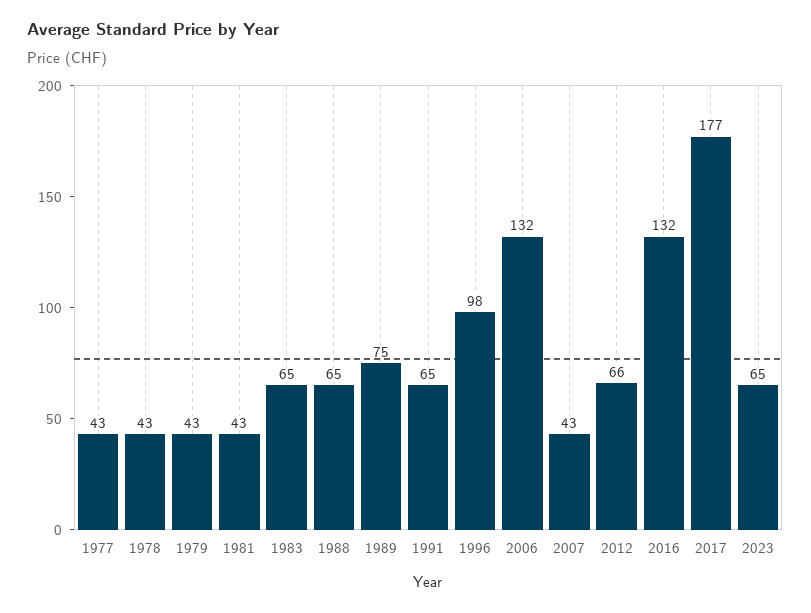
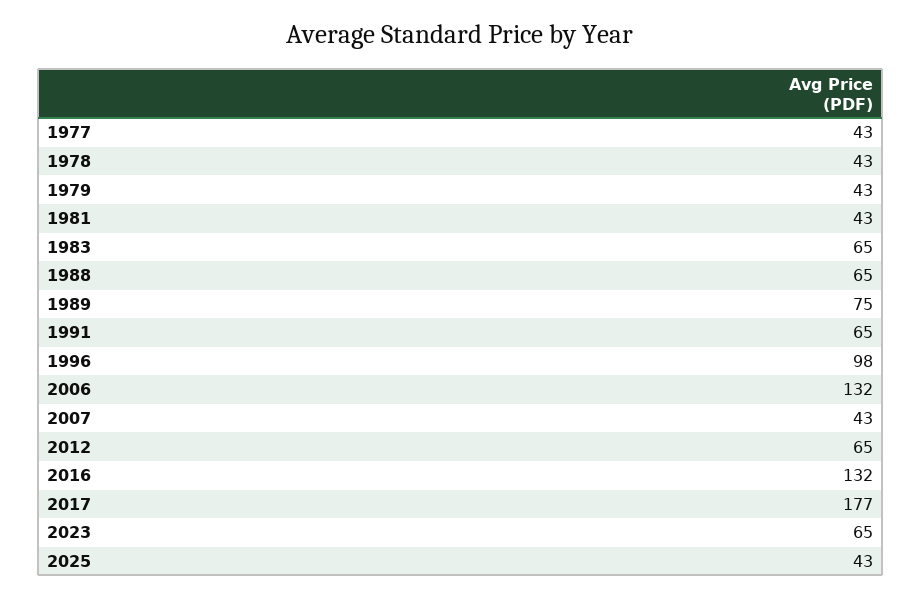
2012: 66 -> 65
2025: none -> 43

